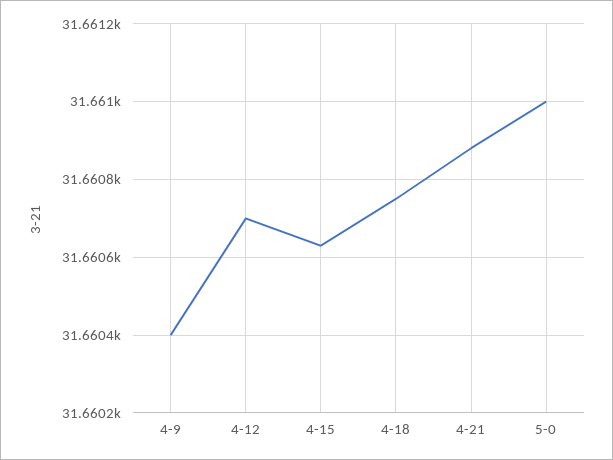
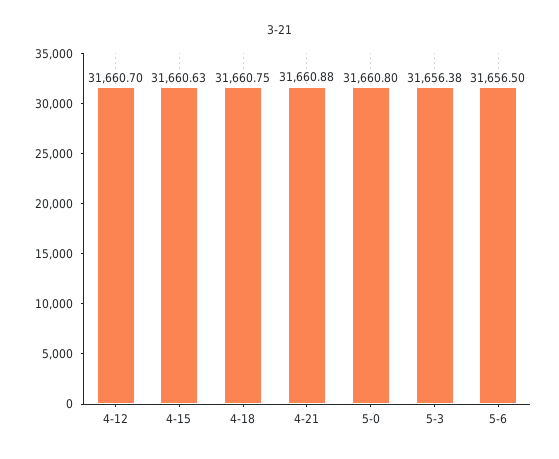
4-9: 31660.4 -> none
5-0: 31661 -> 31660.8
5-3: none -> 31656.38
5-6: none -> 31656.5

